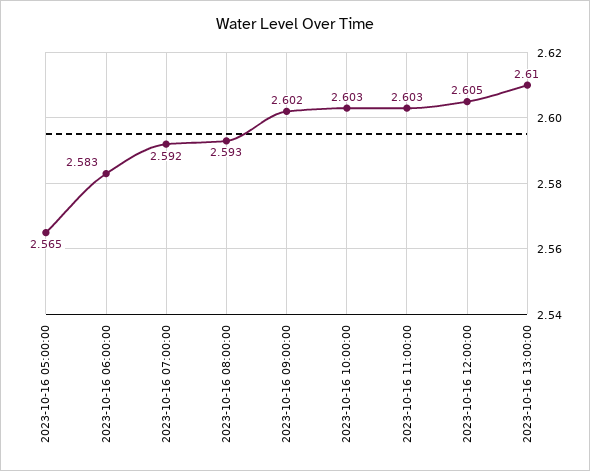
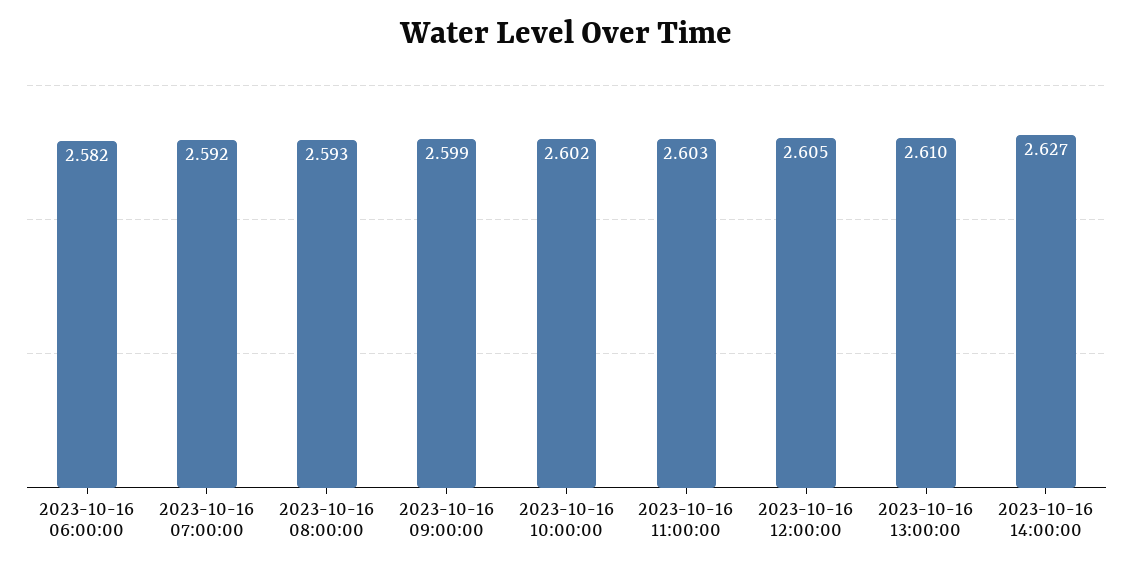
2023-10-16 05:00:00: 2.565 -> none
2023-10-16 06:00:00: 2.583 -> 2.582
2023-10-16 09:00:00: 2.602 -> 2.599
2023-10-16 10:00:00: 2.603 -> 2.602
2023-10-16 14:00:00: none -> 2.627

